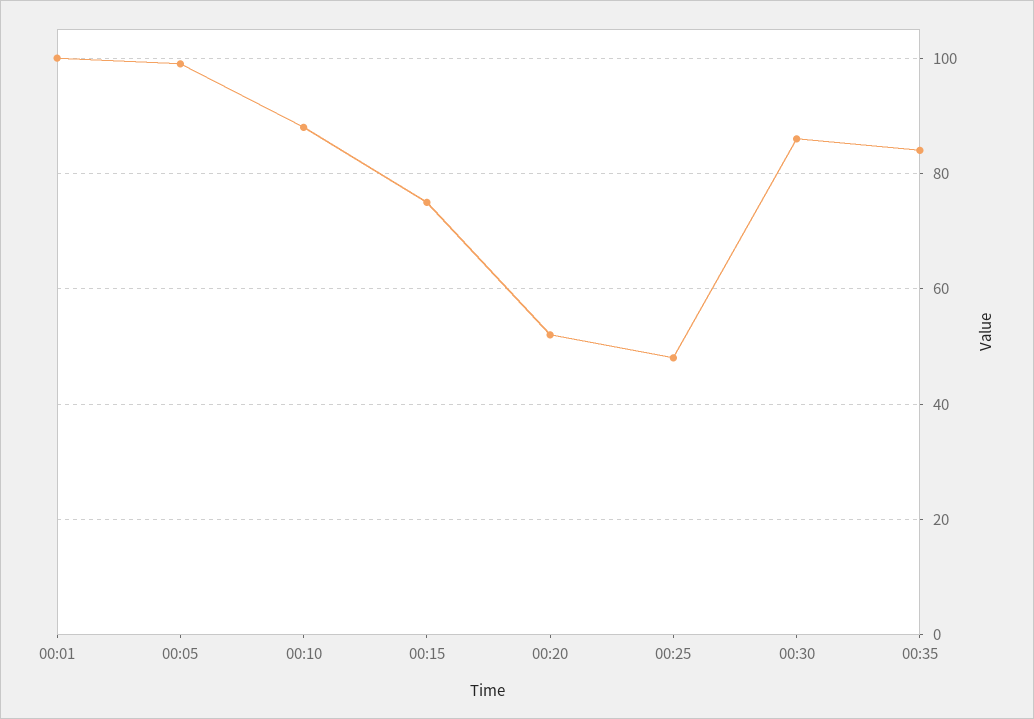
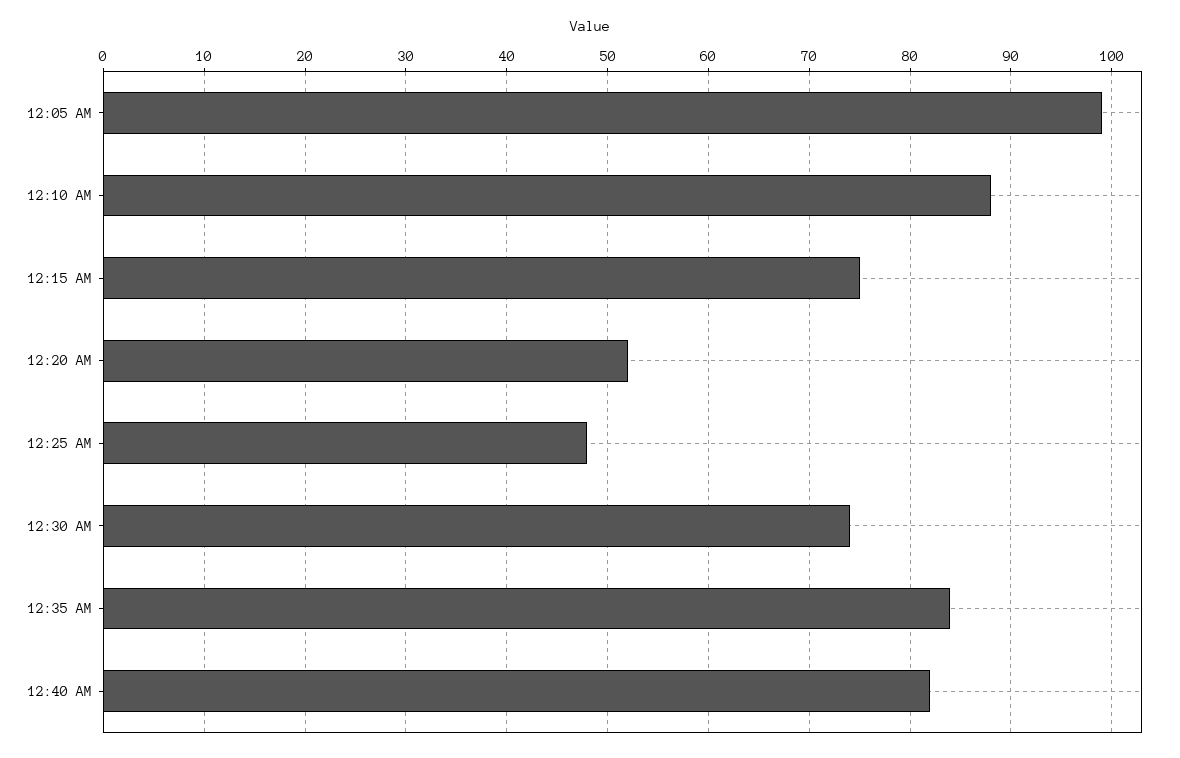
00:01: 100 -> none
00:30: 85 -> 74
12:40 AM: none -> 82

